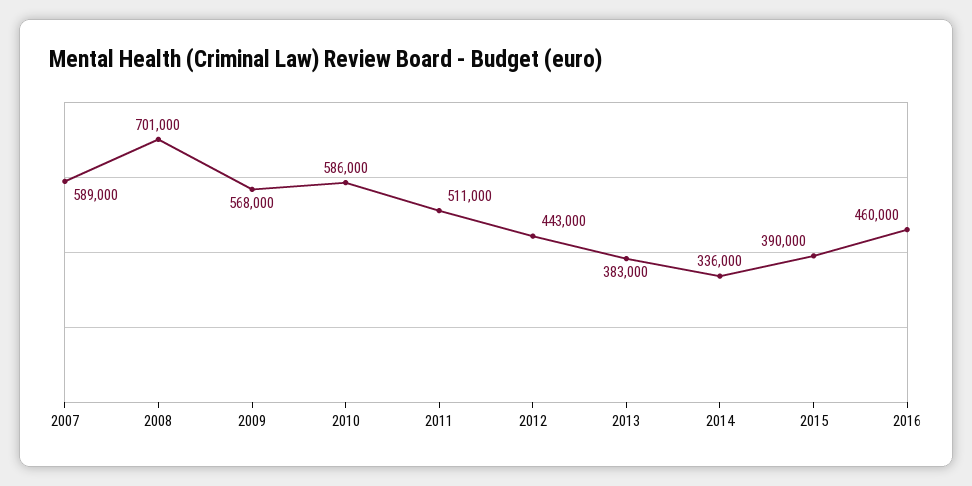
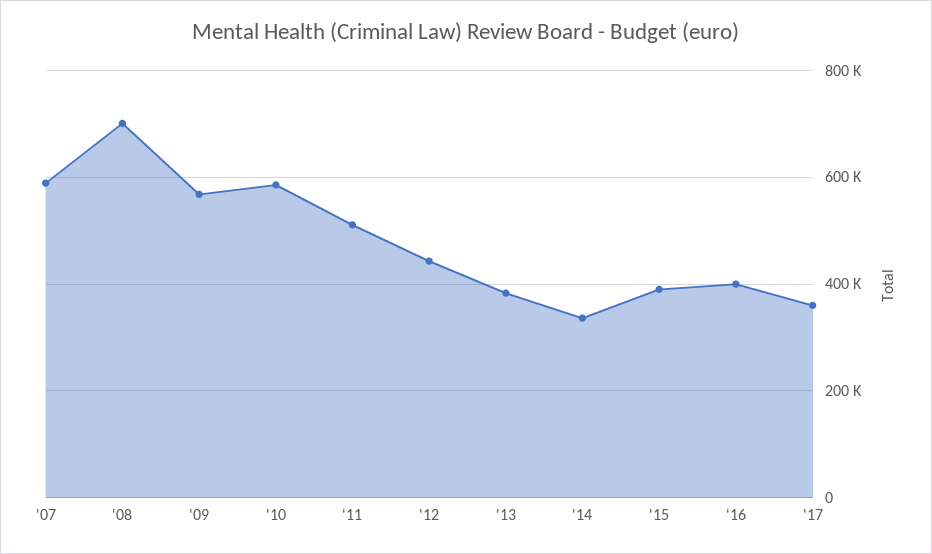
2016: 460000 -> 400000
'17: none -> 360000

